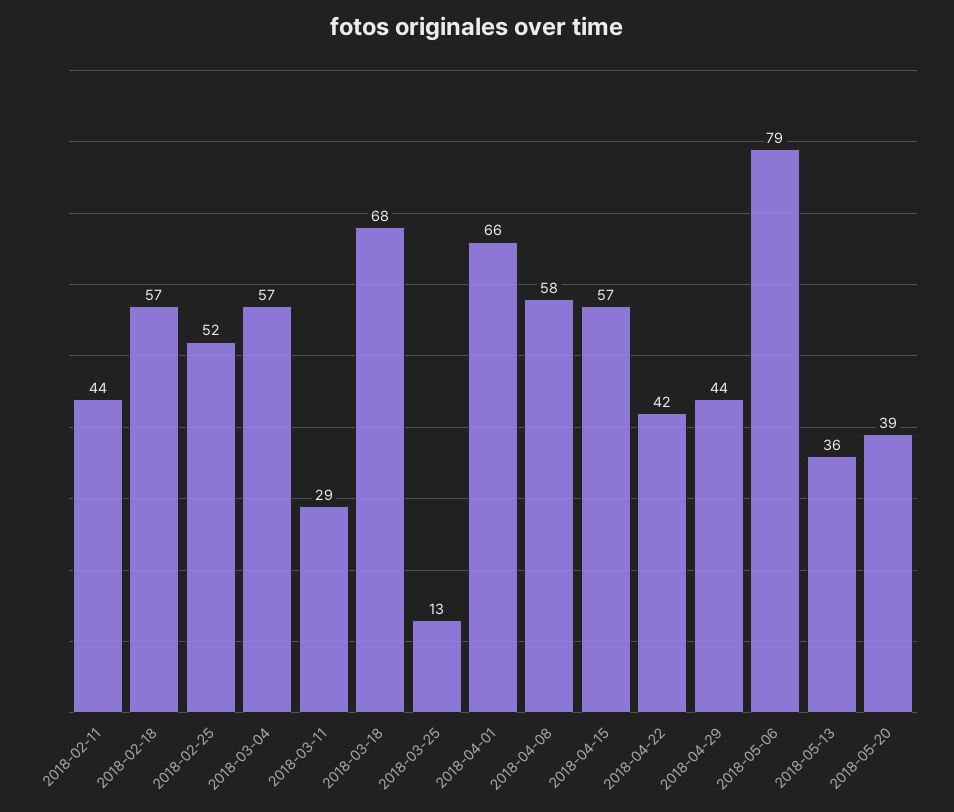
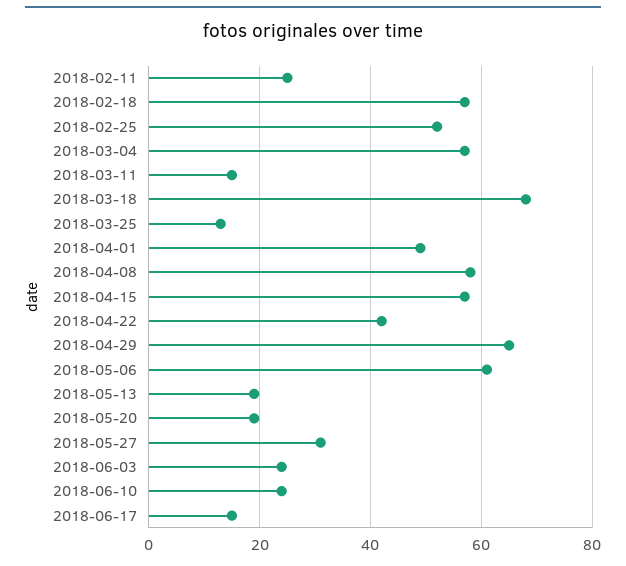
2018-02-11: 44 -> 25
2018-03-11: 29 -> 15
2018-04-01: 66 -> 50
2018-04-29: 44 -> 65
2018-05-06: 79 -> 60
2018-05-13: 36 -> 20
2018-05-20: 39 -> 20
2018-05-27: none -> 30
2018-06-03: none -> 25
2018-06-10: none -> 25
2018-06-17: none -> 15

